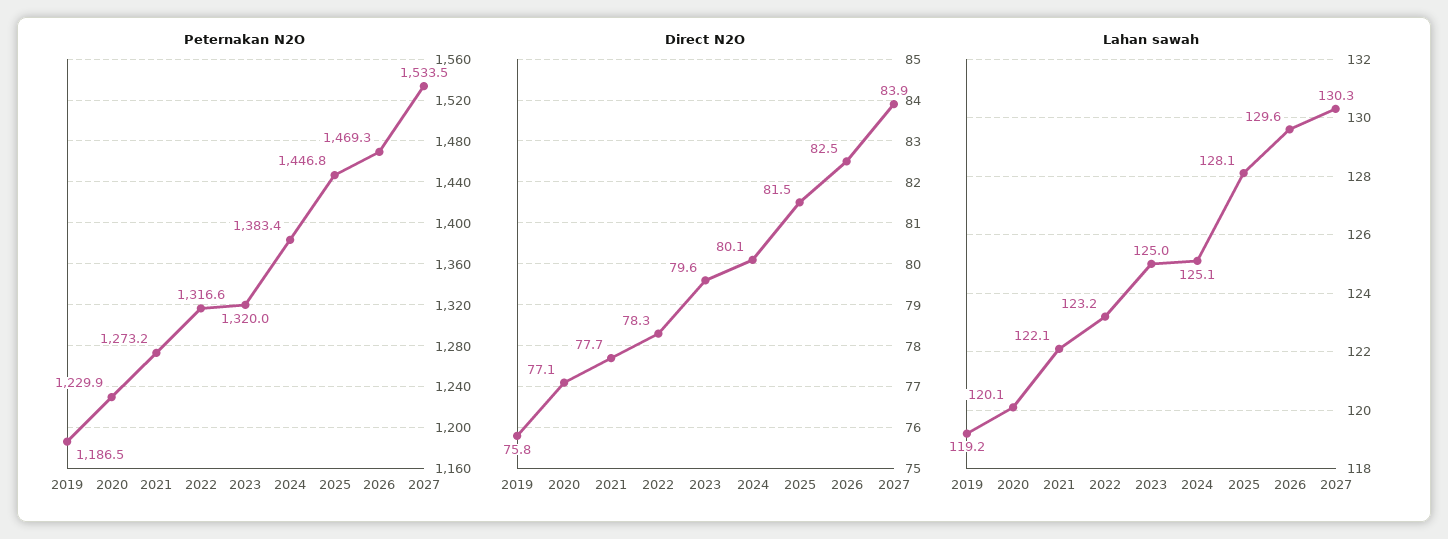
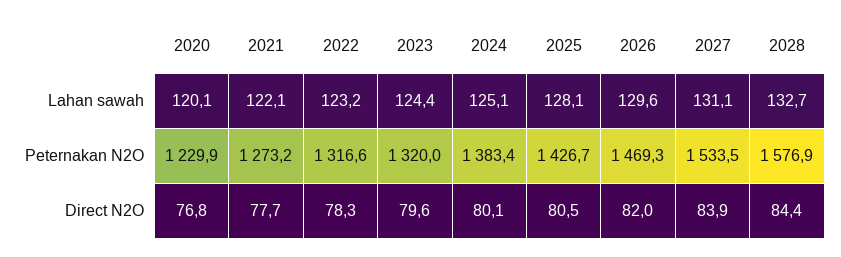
Peternakan N2O, 2019: 1186.5 -> none
Peternakan N2O, 2025: 1446.8 -> 1426.7
Direct N2O, 2019: 75.8 -> none
Direct N2O, 2020: 77.1 -> 76.8
Direct N2O, 2025: 81.5 -> 80.5
Direct N2O, 2026: 82.5 -> 82
Lahan sawah, 2019: 119.2 -> none
Lahan sawah, 2023: 125 -> 124.4
Lahan sawah, 2027: 130.3 -> 131.1
Lahan sawah, 2028: none -> 132.7
Peternakan N2O, 2028: none -> 1576.9
Direct N2O, 2028: none -> 84.4

